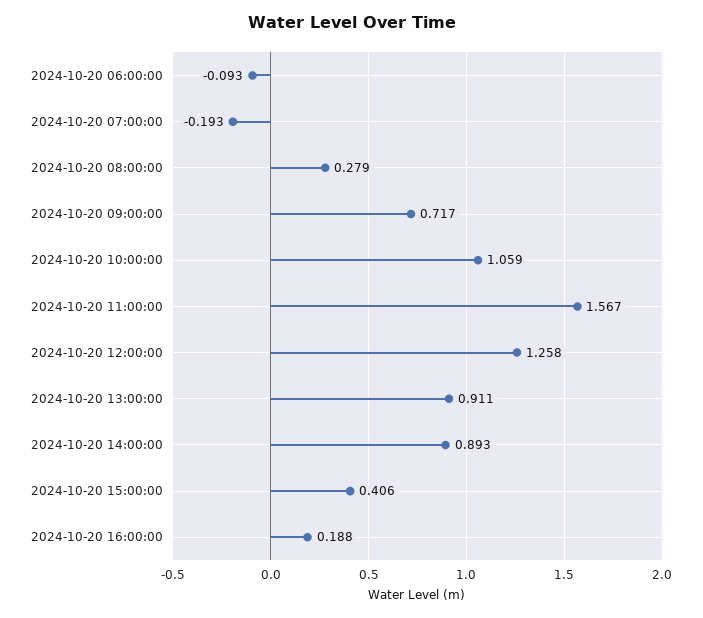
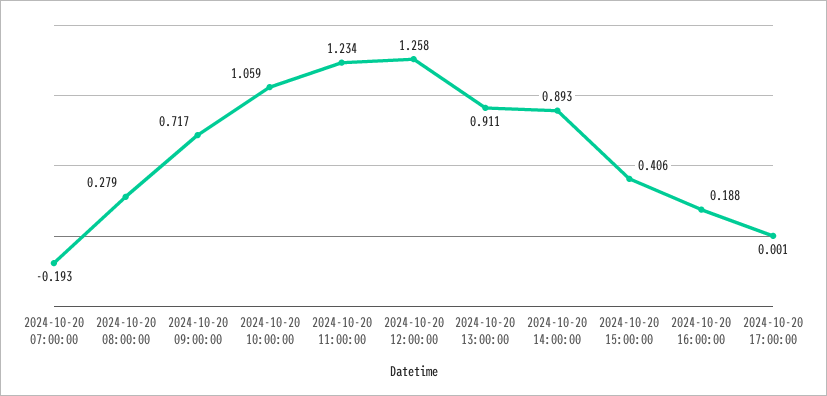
2024-10-20 06:00:00: -0.093 -> none
2024-10-20 11:00:00: 1.567 -> 1.234
2024-10-20 17:00:00: none -> 0.001

